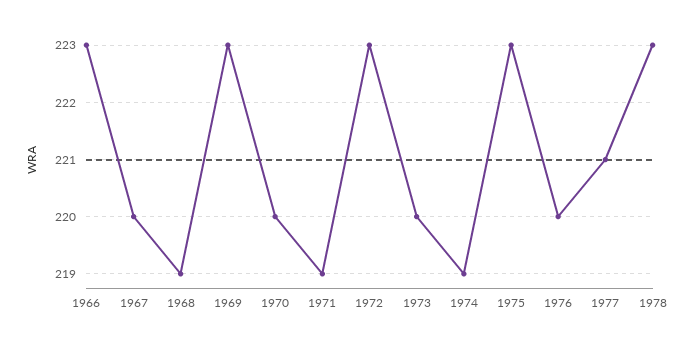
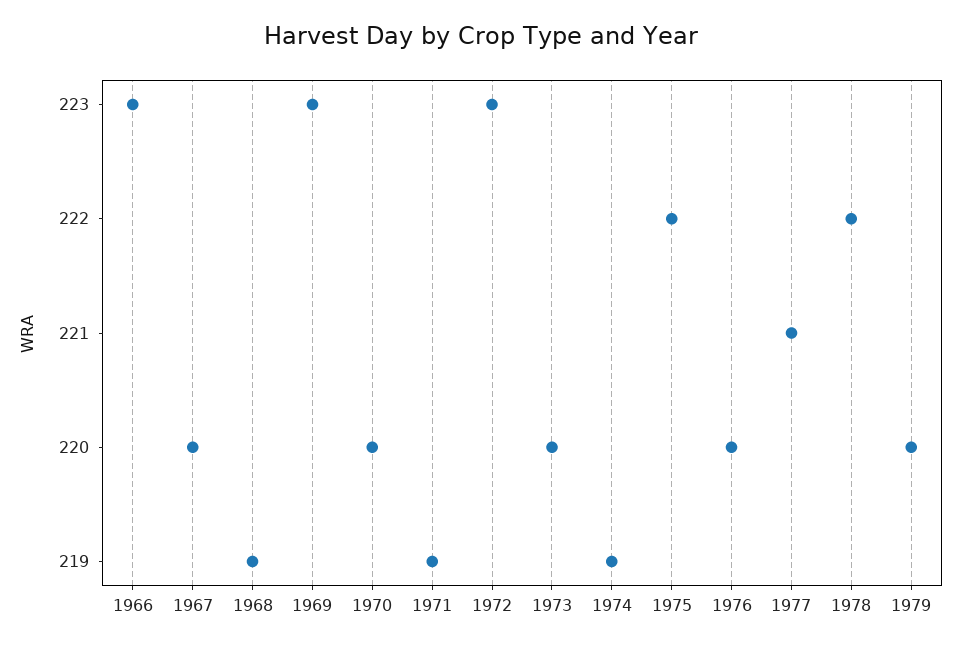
1975: 223 -> 222
1978: 223 -> 222
1979: none -> 220

